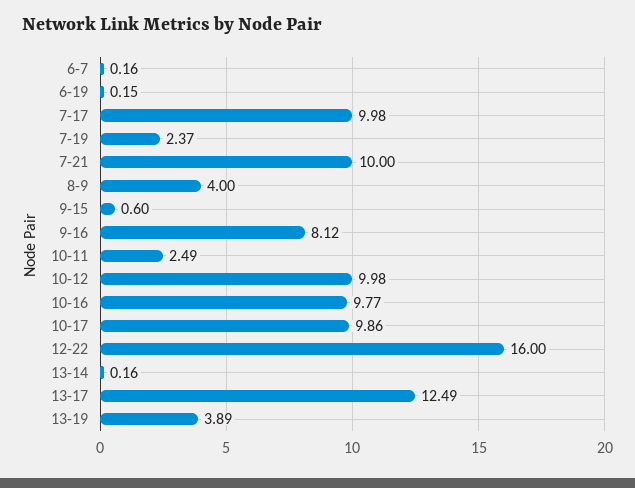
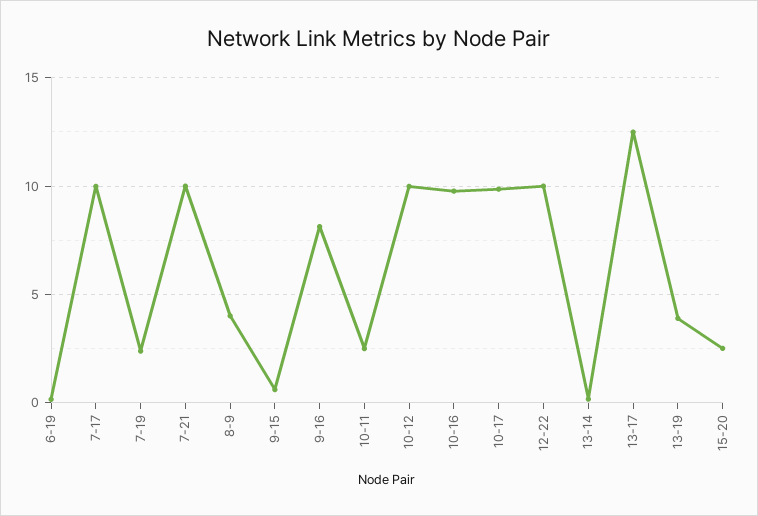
6-7: 0.16 -> none
12-22: 16 -> 10
15-20: none -> 2.5

